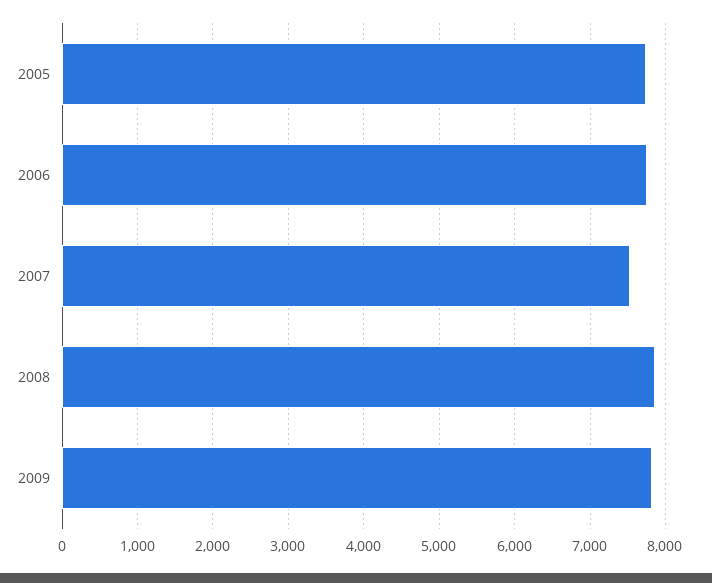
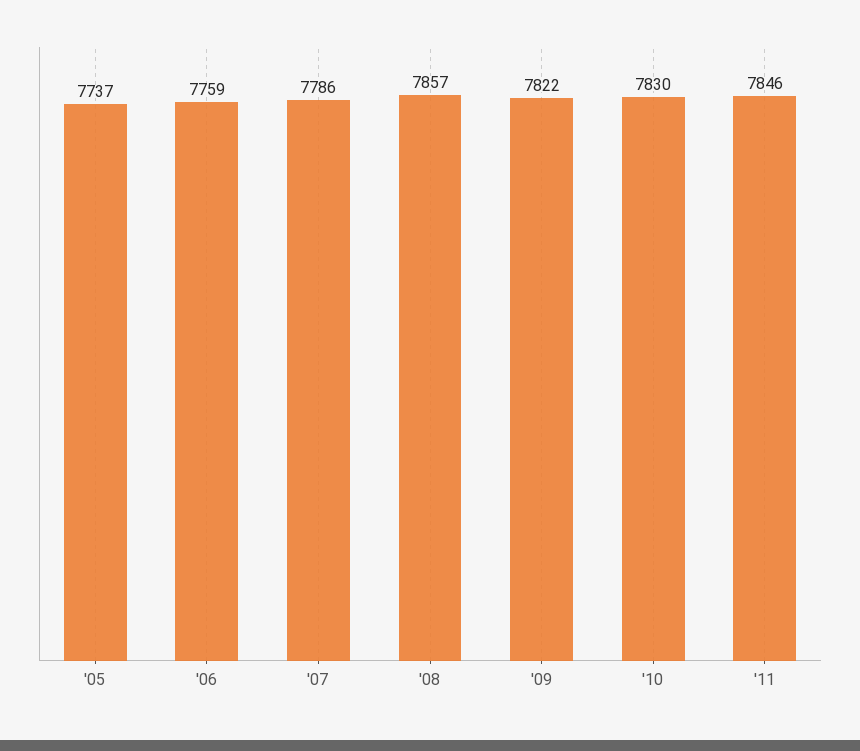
2007: 7500 -> 7786
'10: none -> 7830
'11: none -> 7846

